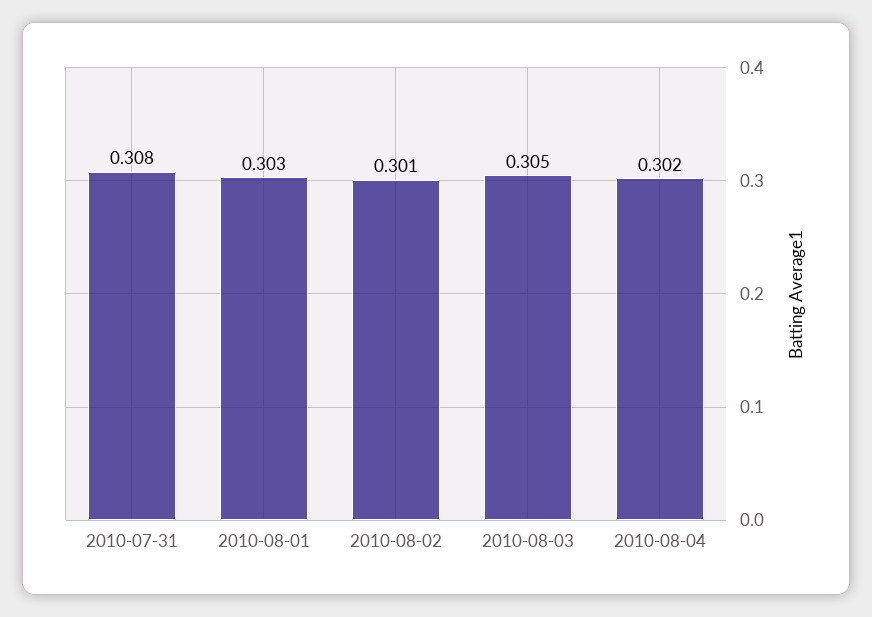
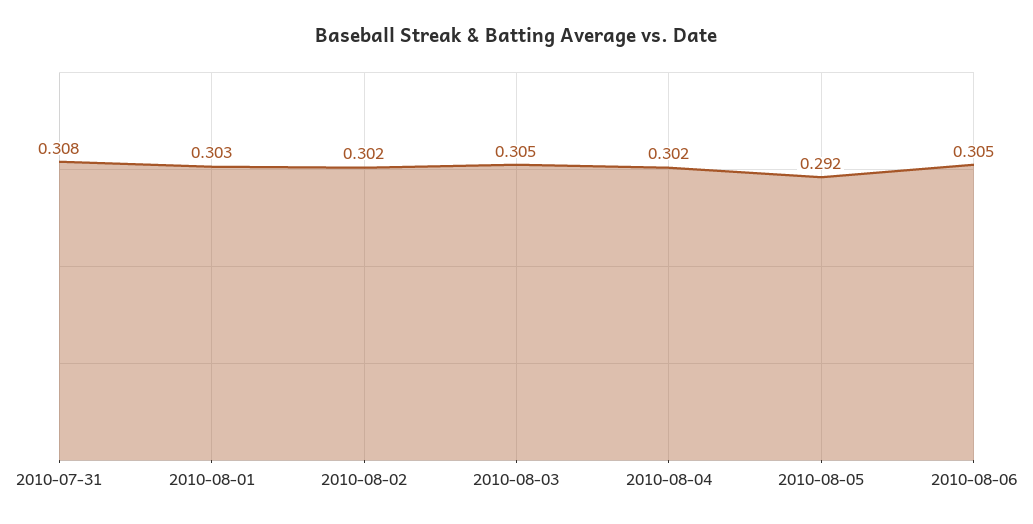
2010-08-02: 0.301 -> 0.302
2010-08-05: none -> 0.292
2010-08-06: none -> 0.305

